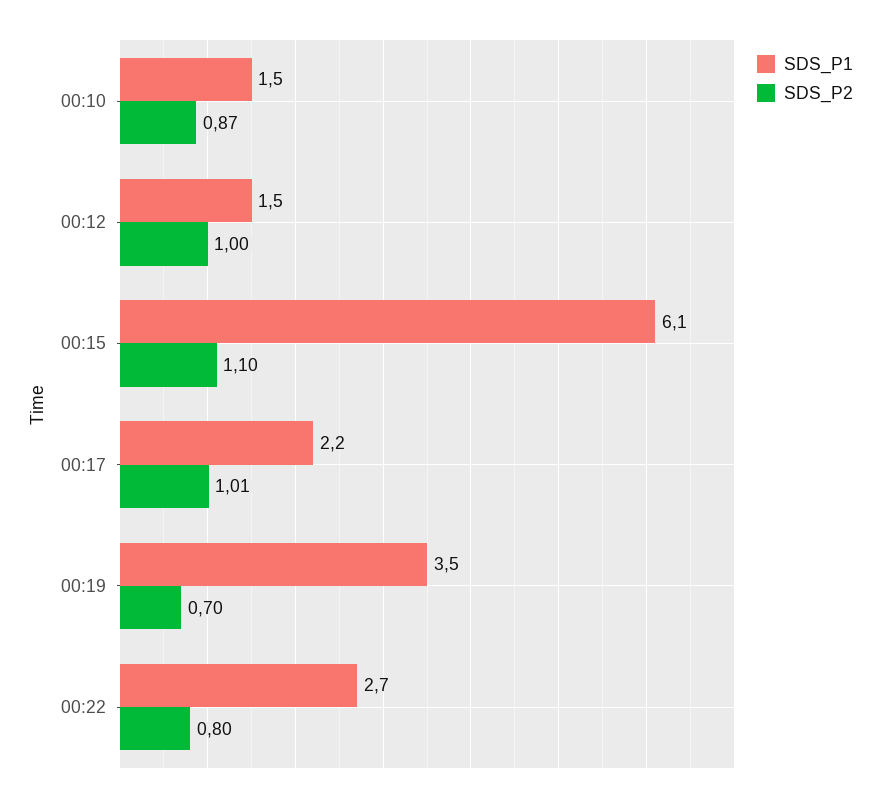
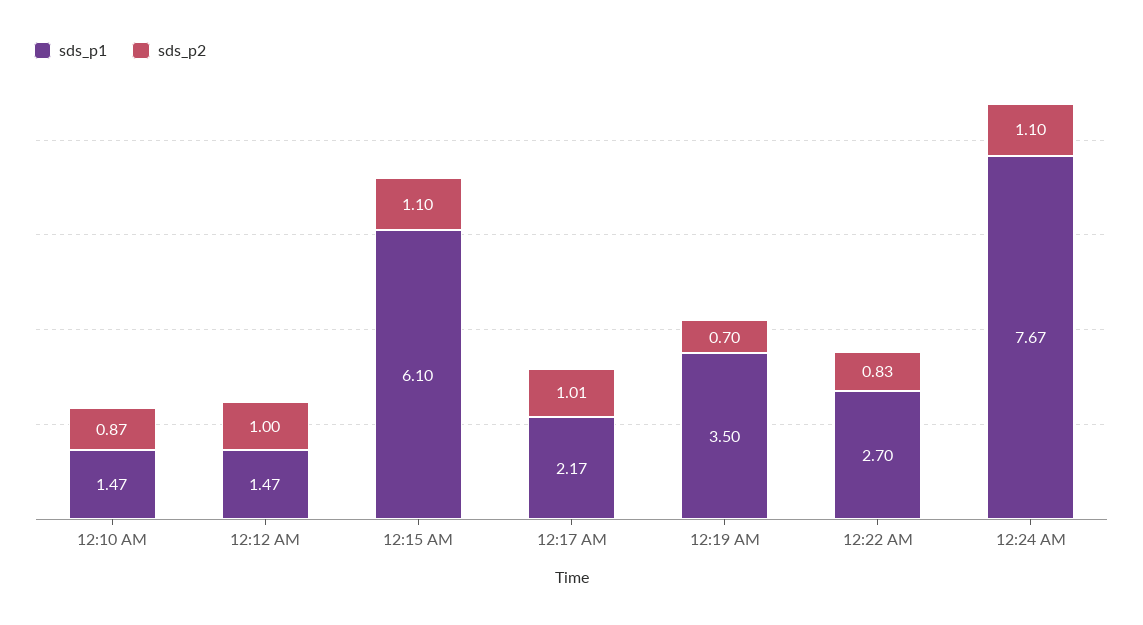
SDS_P2, 00:22: 0.8 -> 0.83
SDS_P1, 12:24 AM: none -> 7.67
SDS_P2, 12:24 AM: none -> 1.1

